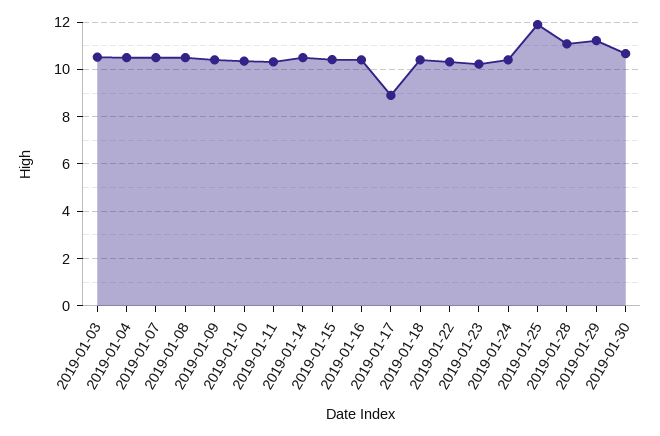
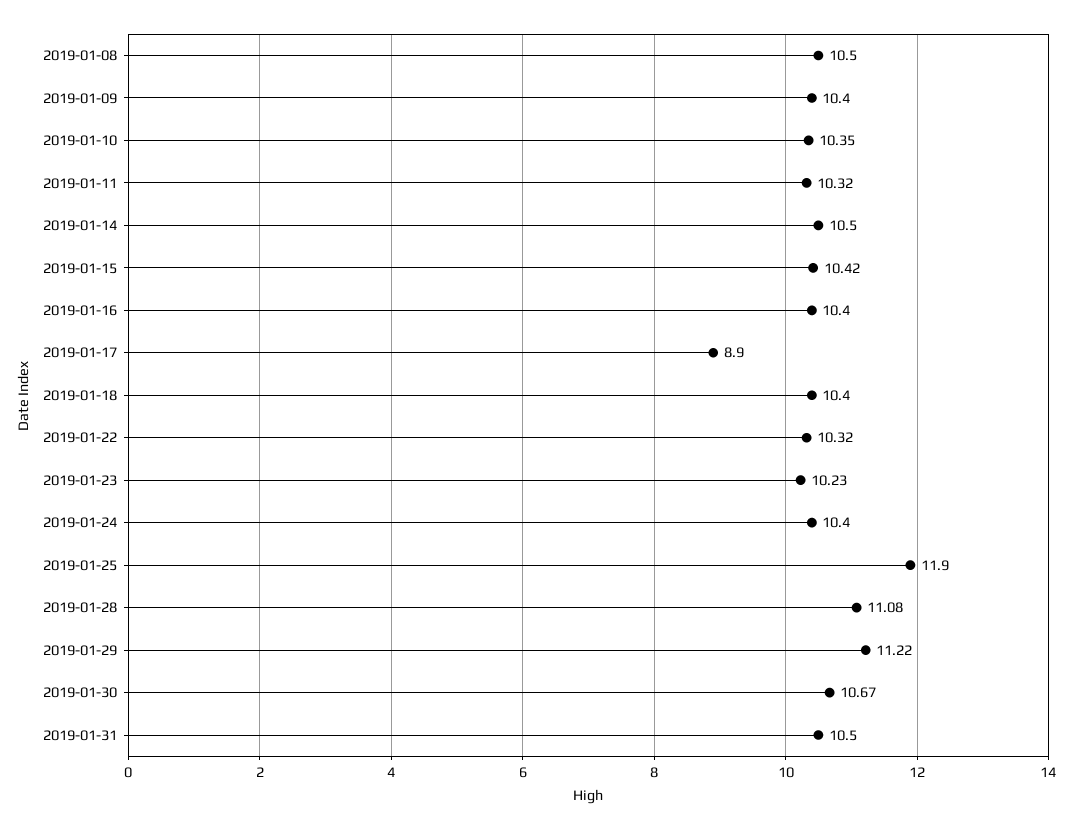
2019-01-03: 10.5 -> none
2019-01-04: 10.5 -> none
2019-01-07: 10.5 -> none
2019-01-31: none -> 10.5

